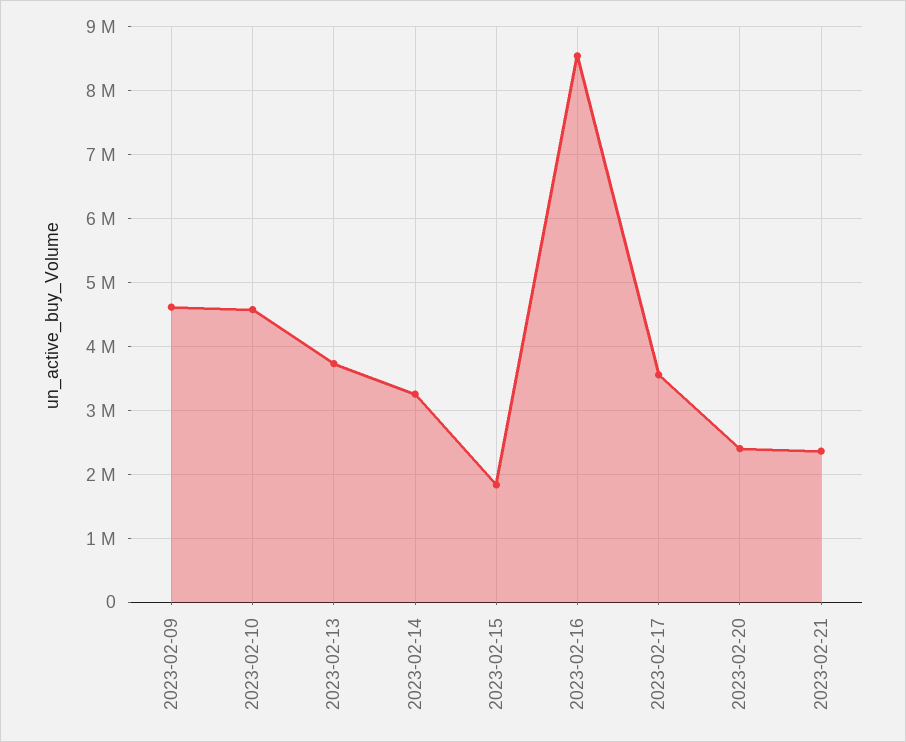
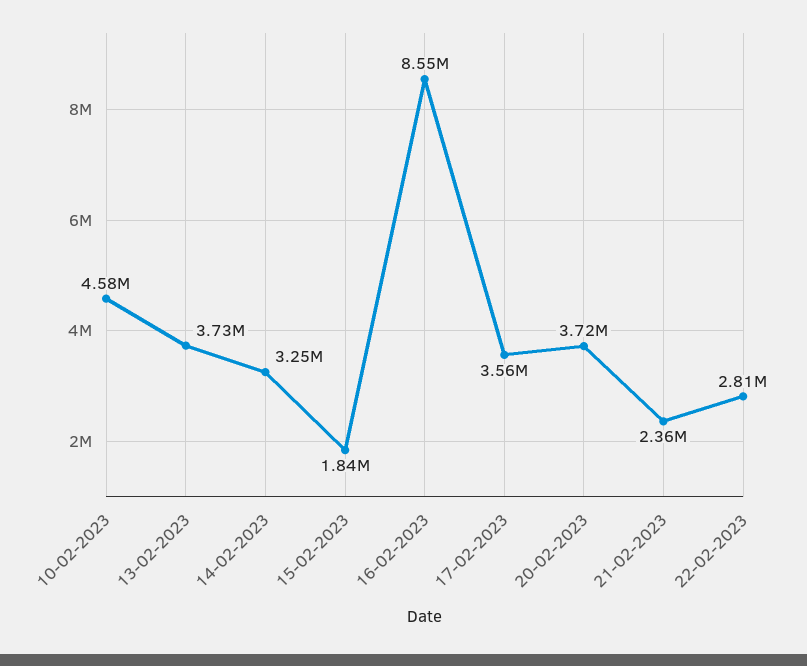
2023-02-09: 4600000 -> none
2023-02-20: 2400000 -> 3720000
22-02-2023: none -> 2810000

